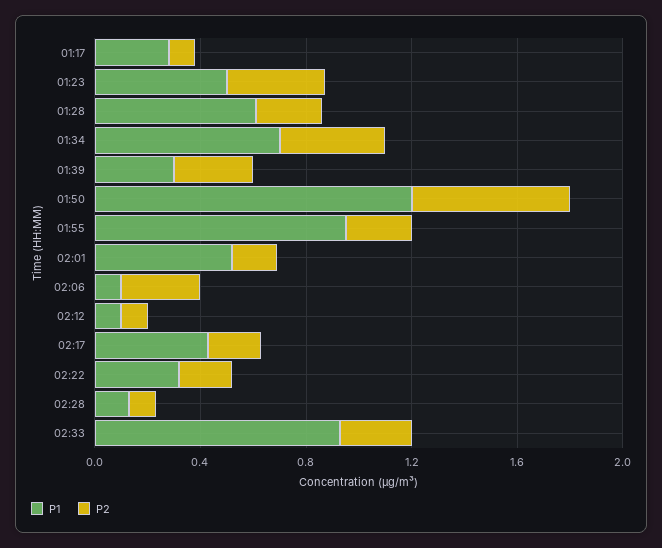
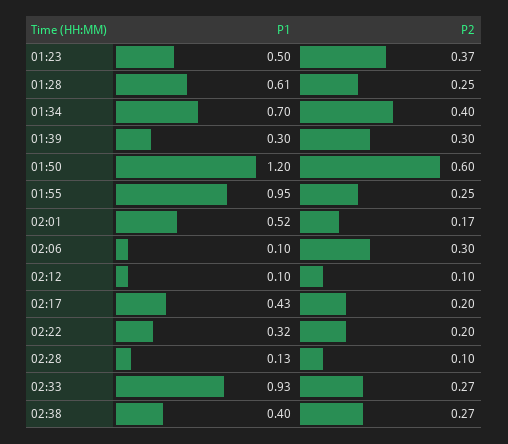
P1, 01:17: 0.3 -> none
P2, 01:17: 0.1 -> none
P1, 02:38: none -> 0.4
P2, 02:38: none -> 0.27

